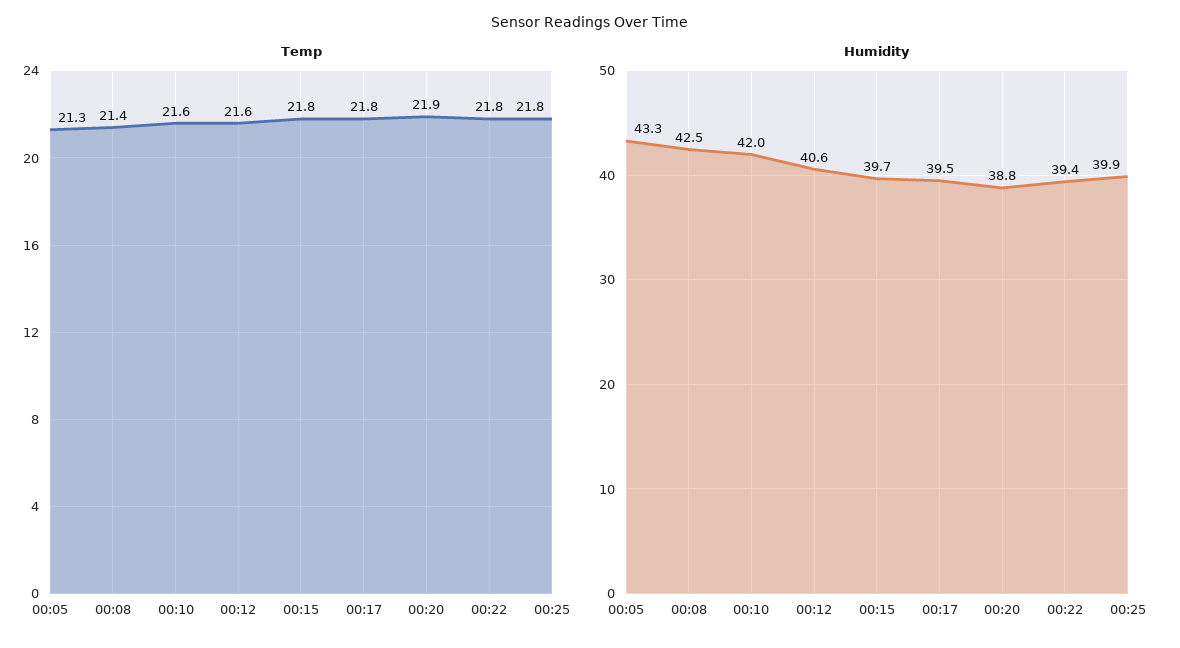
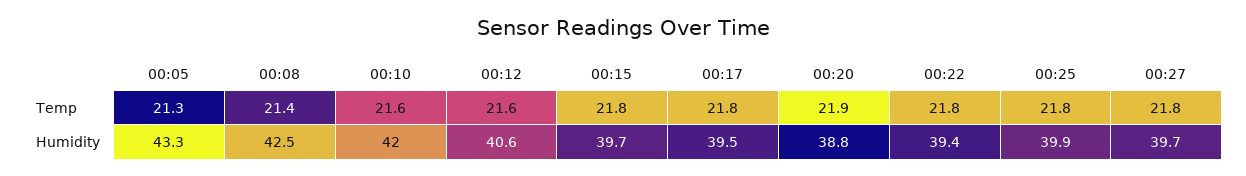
Temp, 00:27: none -> 21.8
Humidity, 00:27: none -> 39.7

